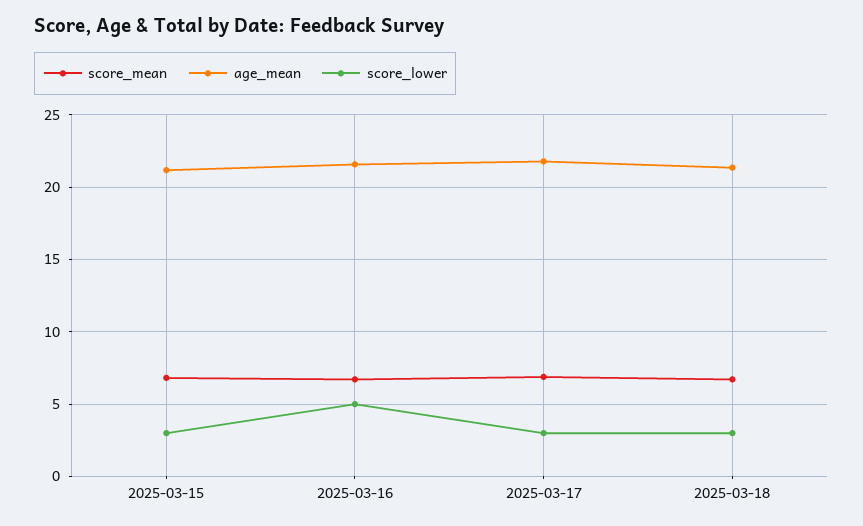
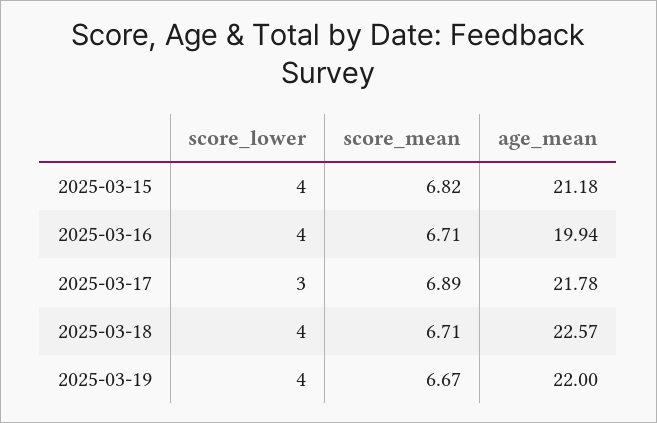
score_lower, 2025-03-15: 3 -> 4
age_mean, 2025-03-16: 21.5 -> 19.94
score_lower, 2025-03-16: 5 -> 4
age_mean, 2025-03-18: 21.5 -> 22.57
score_lower, 2025-03-18: 3 -> 4
score_lower, 2025-03-19: none -> 4
score_mean, 2025-03-19: none -> 6.67
age_mean, 2025-03-19: none -> 22

